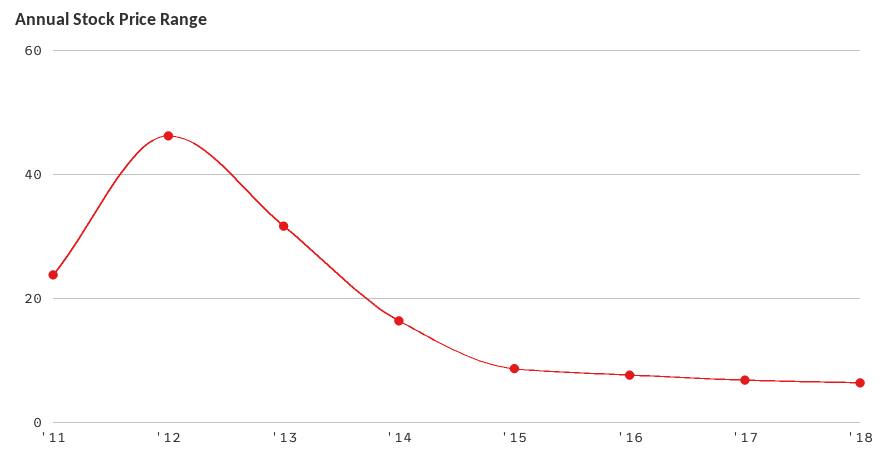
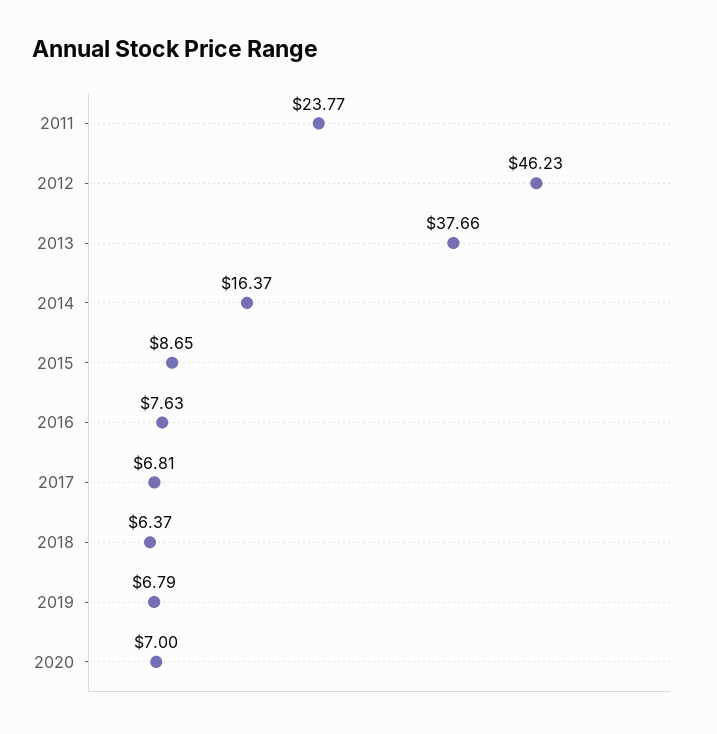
'13: 32 -> 37.66
2019: none -> 6.79
2020: none -> 7

